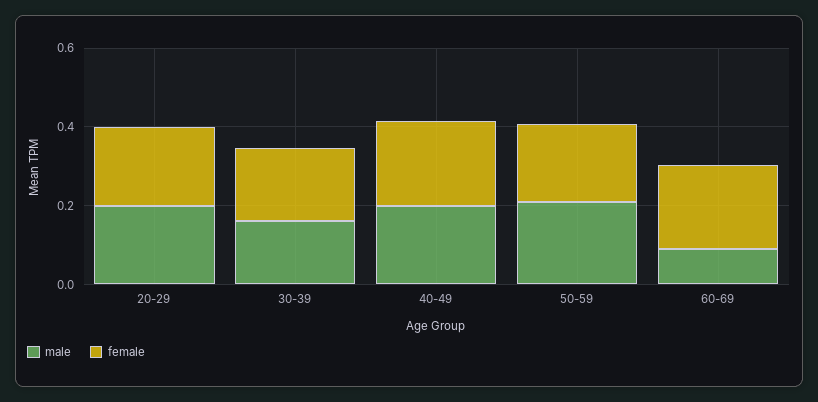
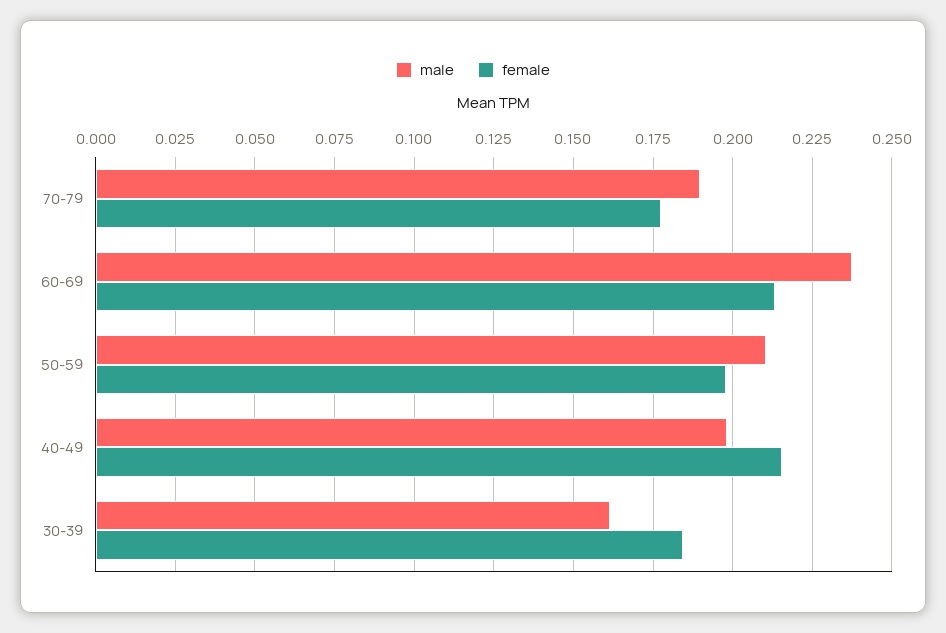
male, 20-29: 0.2 -> none
female, 20-29: 0.2 -> none
male, 60-69: 0.1 -> 0.2375
male, 70-79: none -> 0.19
female, 70-79: none -> 0.1775

